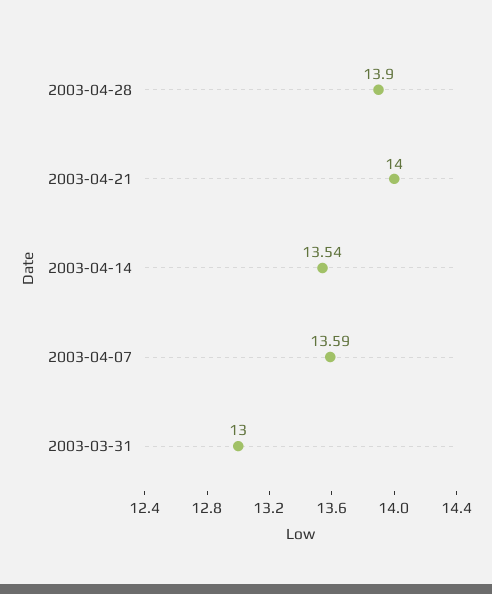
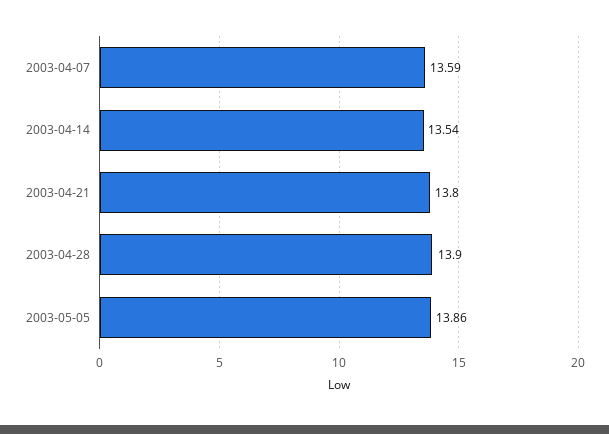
2003-04-21: 14 -> 13.8
2003-03-31: 13 -> none
2003-05-05: none -> 13.86

